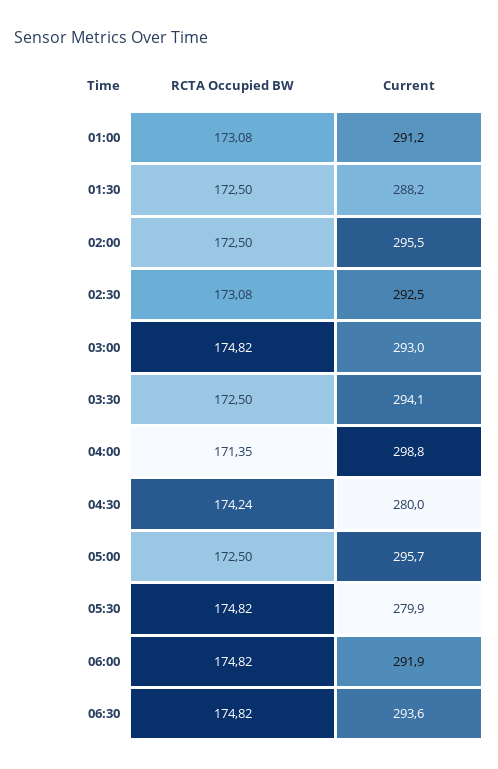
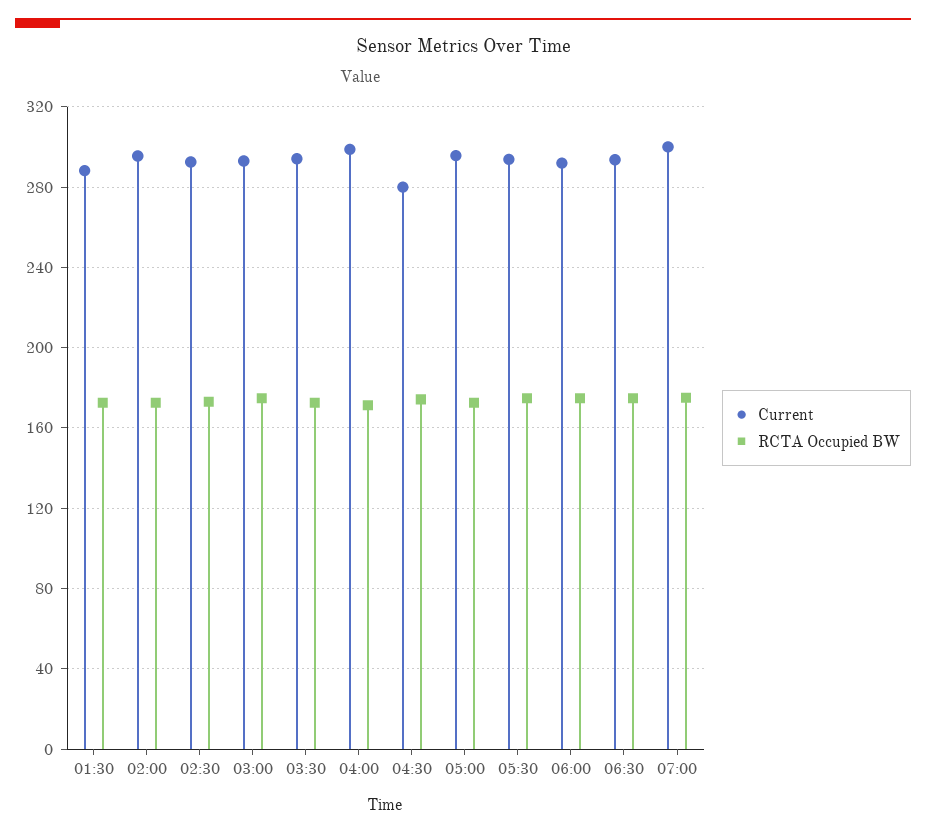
RCTA Occupied BW, 01:00: 173.08 -> none
Current, 01:00: 291.2 -> none
Current, 05:30: 279.9 -> 295
Current, 07:00: none -> 300
RCTA Occupied BW, 07:00: none -> 175

